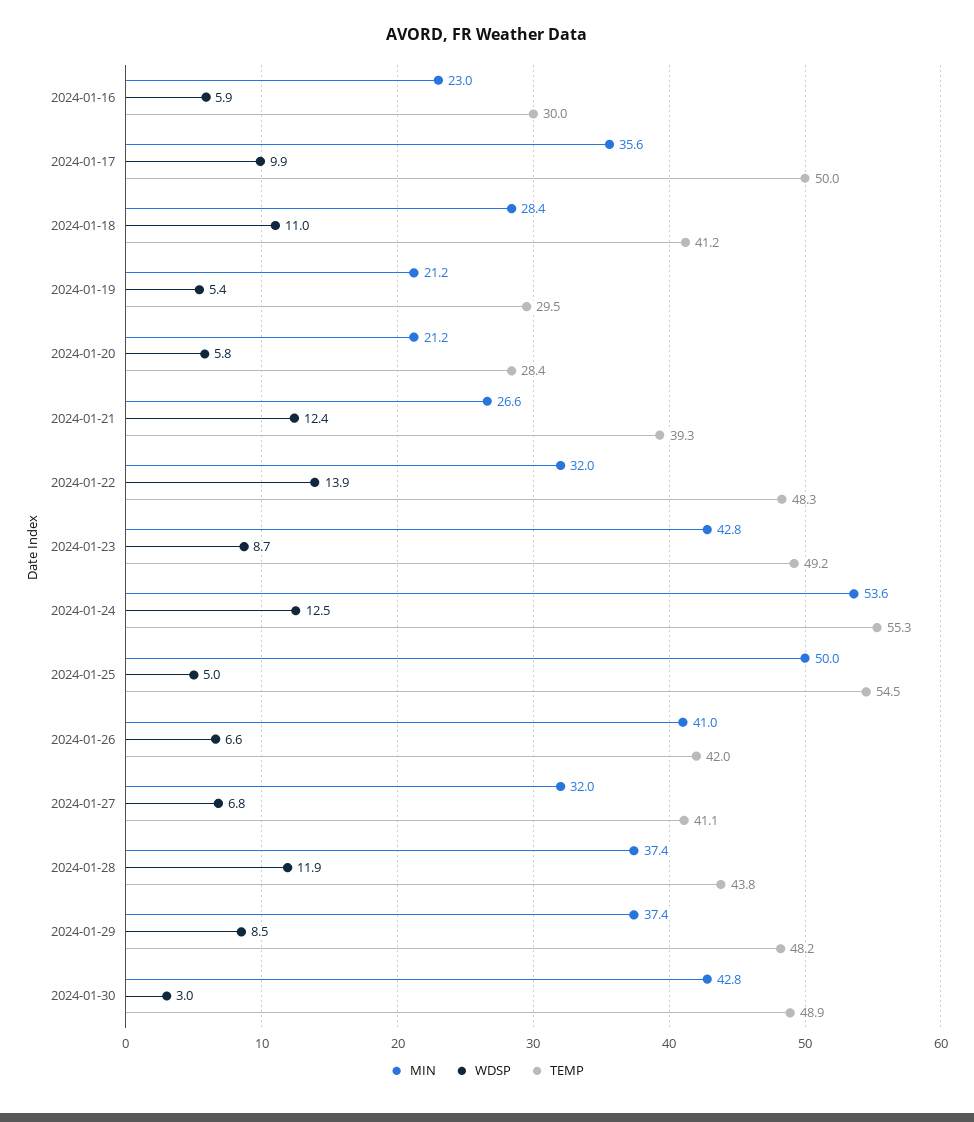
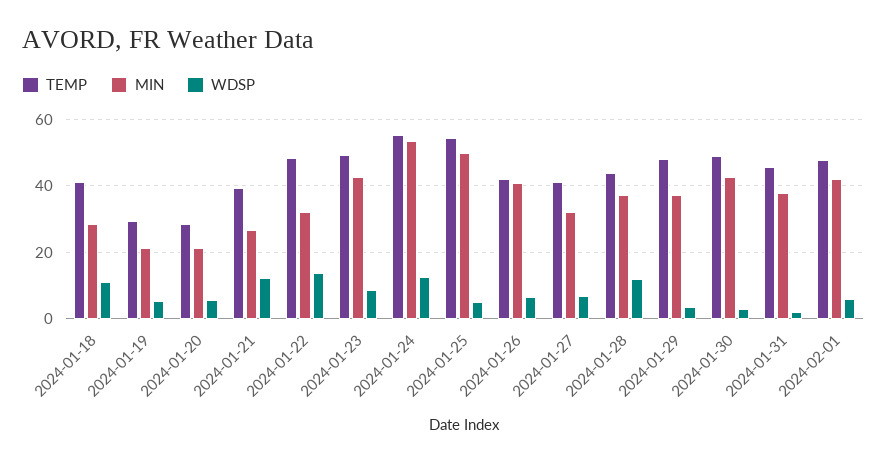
MIN, 2024-01-16: 23 -> none
WDSP, 2024-01-16: 5.9 -> none
TEMP, 2024-01-16: 30 -> none
MIN, 2024-01-17: 35.6 -> none
WDSP, 2024-01-17: 9.9 -> none
TEMP, 2024-01-17: 50 -> none
WDSP, 2024-01-29: 8.5 -> 4
TEMP, 2024-01-31: none -> 46
MIN, 2024-01-31: none -> 38
WDSP, 2024-01-31: none -> 2
TEMP, 2024-02-01: none -> 48
MIN, 2024-02-01: none -> 42
WDSP, 2024-02-01: none -> 6

